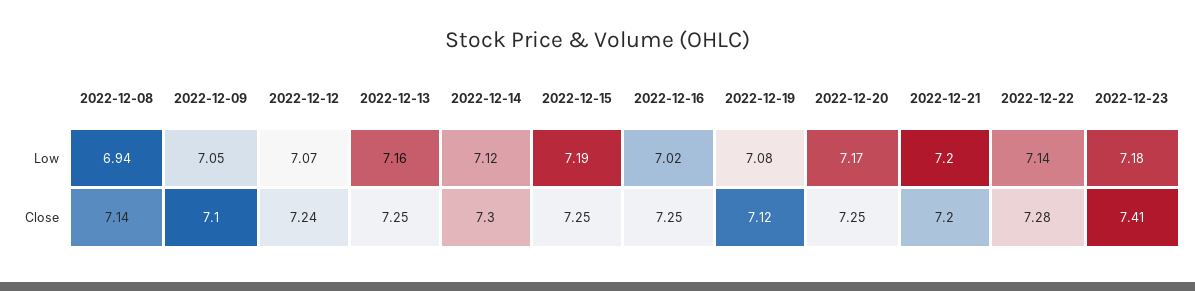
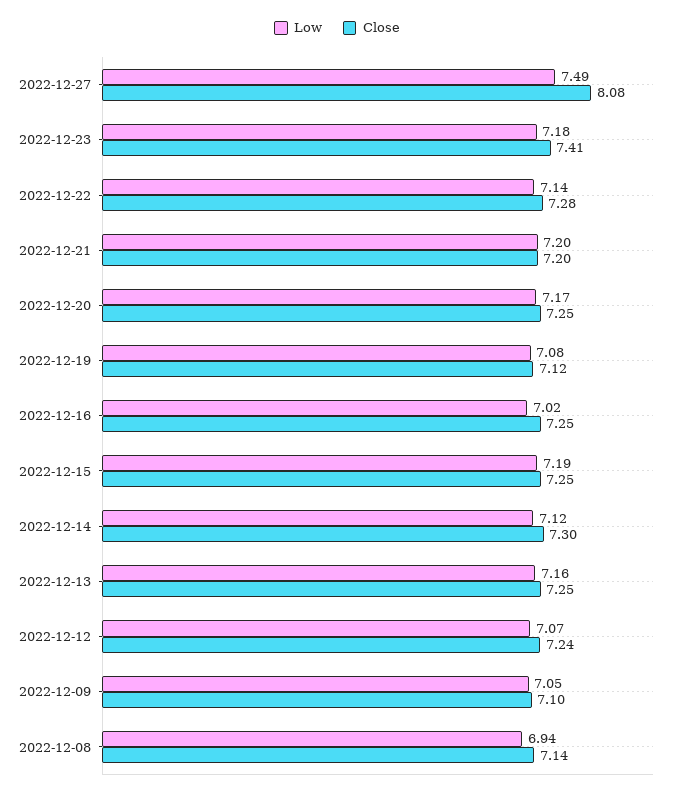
Low, 2022-12-27: none -> 7.49
Close, 2022-12-27: none -> 8.08

